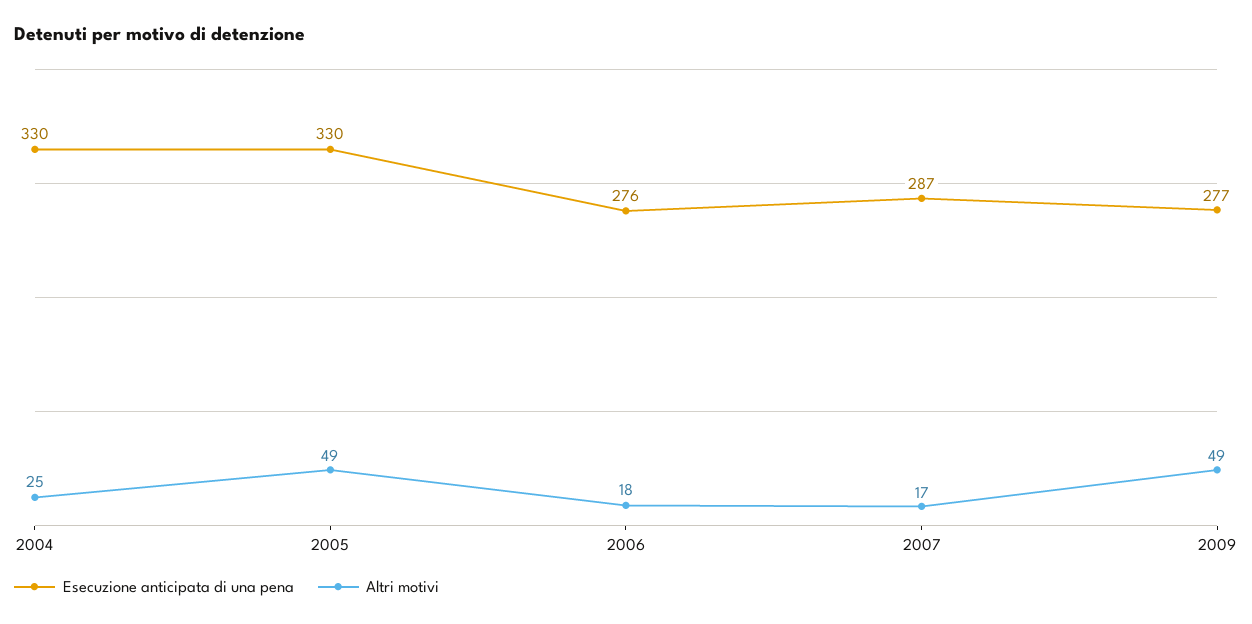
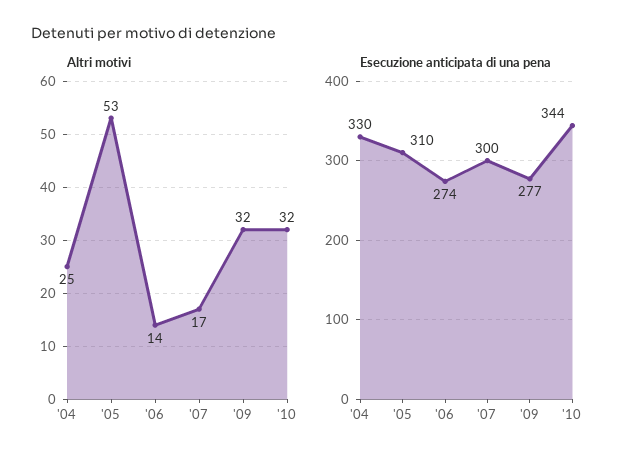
Esecuzione anticipata di una pena, 2005: 330 -> 310
Altri motivi, 2005: 49 -> 53
Esecuzione anticipata di una pena, 2006: 276 -> 274
Altri motivi, 2006: 18 -> 14
Esecuzione anticipata di una pena, 2007: 287 -> 300
Altri motivi, 2009: 49 -> 32
Altri motivi, '10: none -> 32
Esecuzione anticipata di una pena, '10: none -> 344

